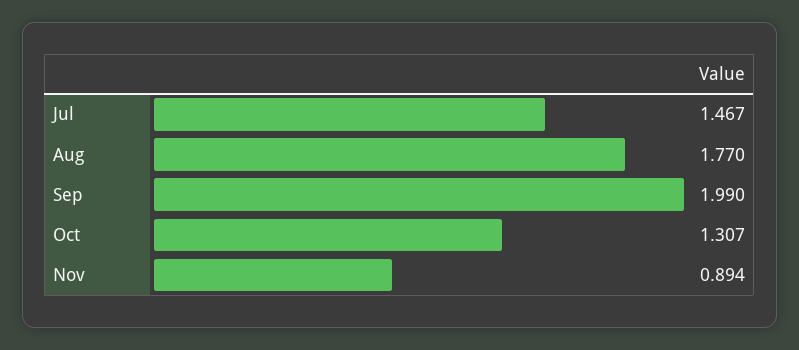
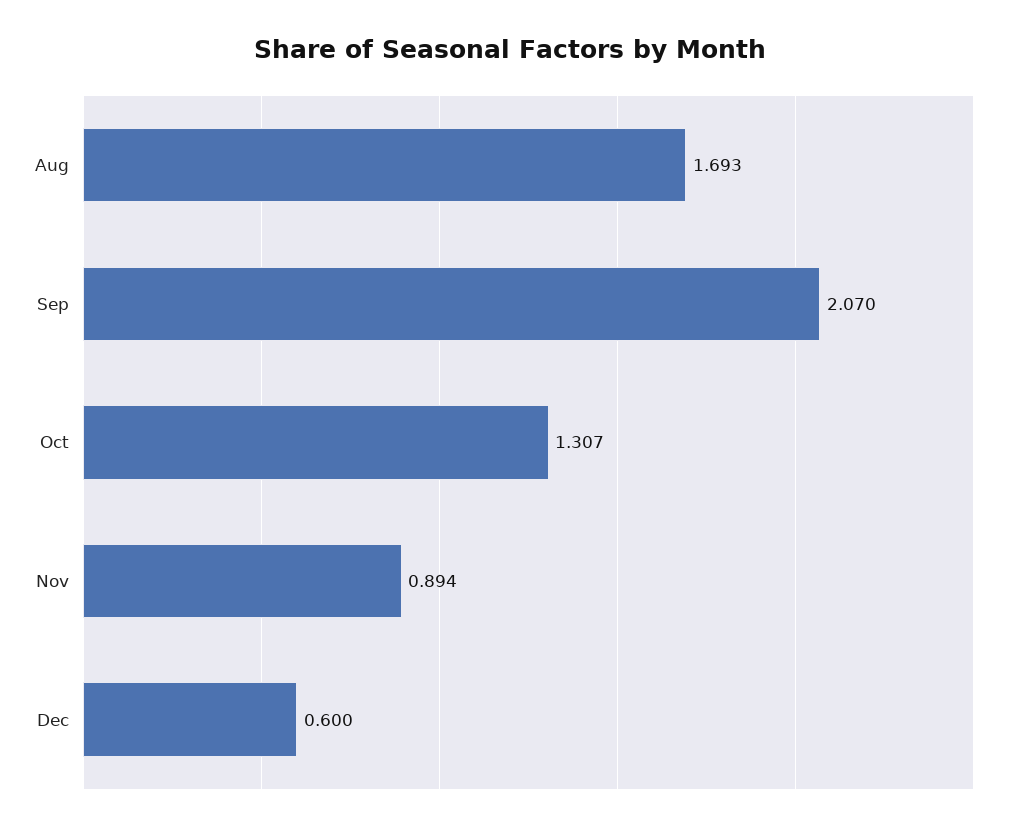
Jul: 1.467 -> none
Aug: 1.77 -> 1.693
Sep: 1.99 -> 2.07
Dec: none -> 0.6

